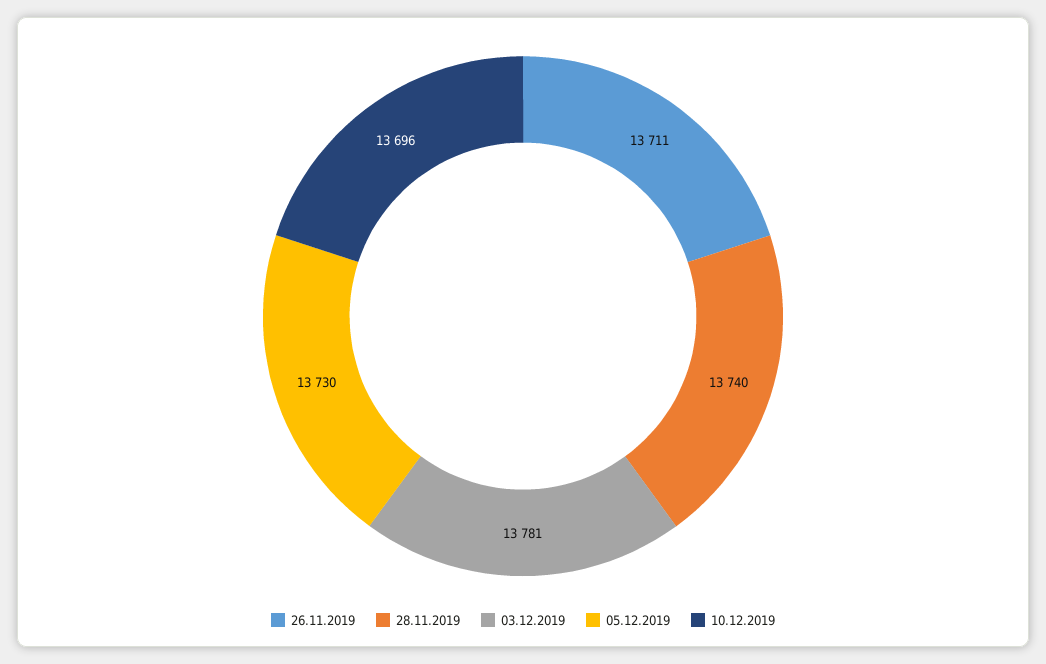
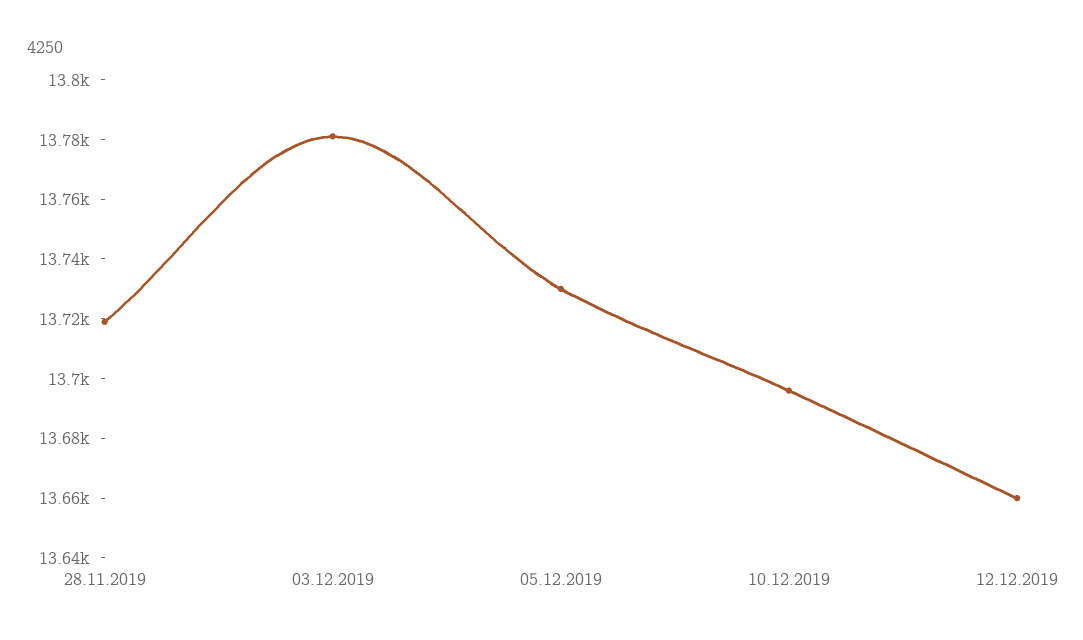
26.11.2019: 13711 -> none
28.11.2019: 13740 -> 13720
12.12.2019: none -> 13660

